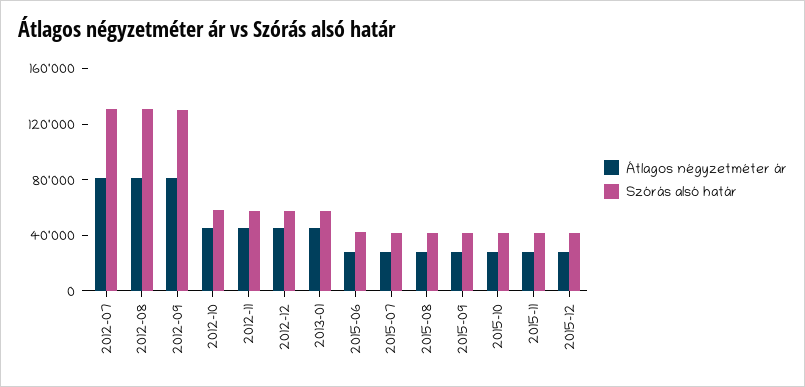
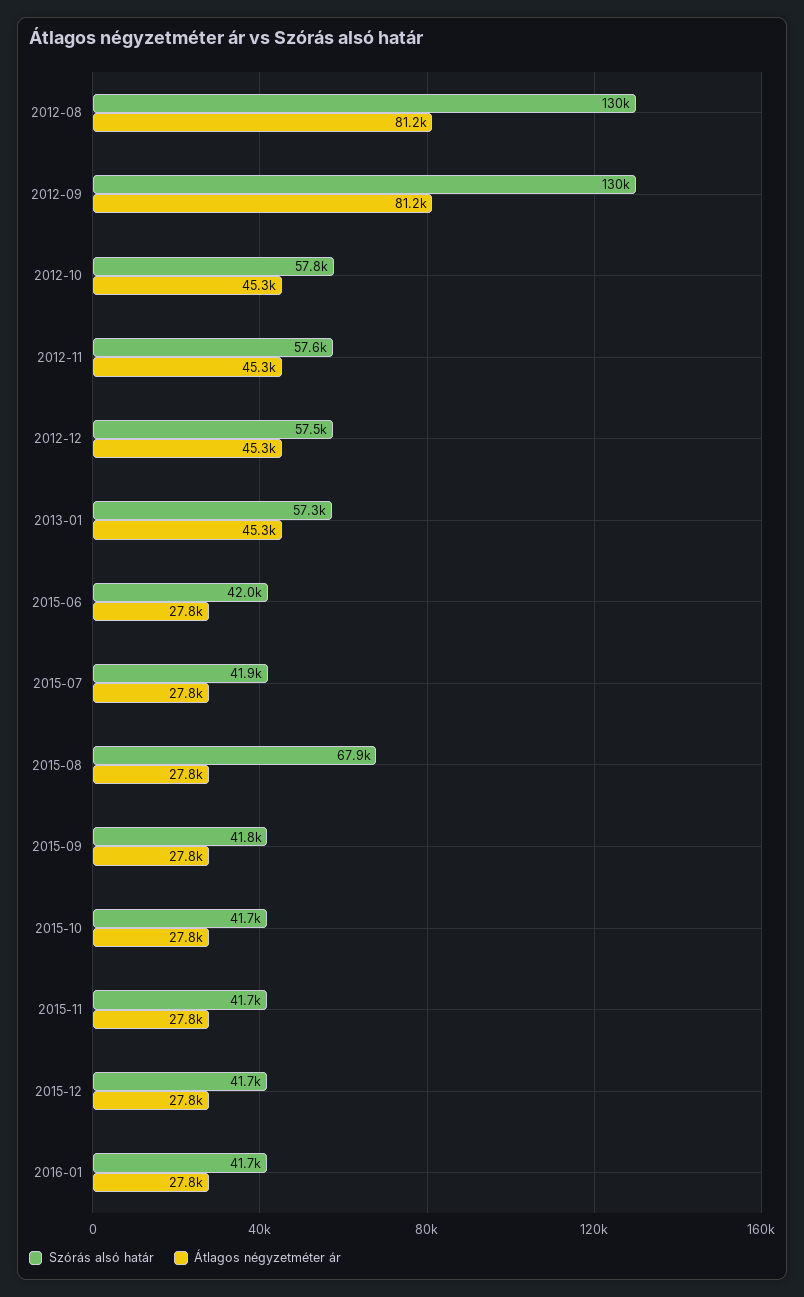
Átlagos négyzetméter ár, 2012-07: 80000 -> none
Szórás alsó határ, 2012-07: 130000 -> none
Szórás alsó határ, 2015-08: 40000 -> 67900
Szórás alsó határ, 2016-01: none -> 41700
Átlagos négyzetméter ár, 2016-01: none -> 27800

